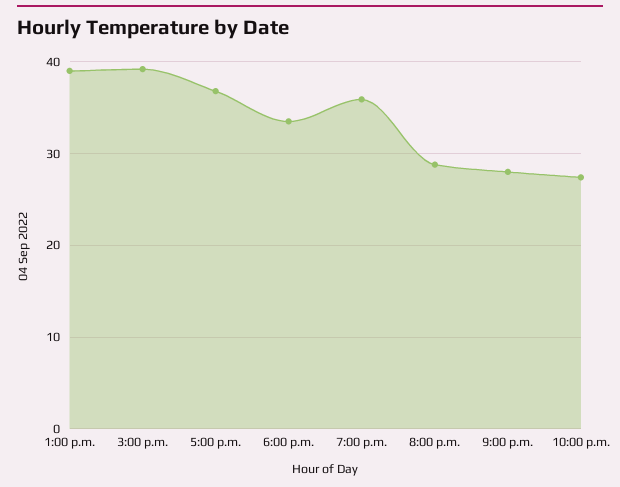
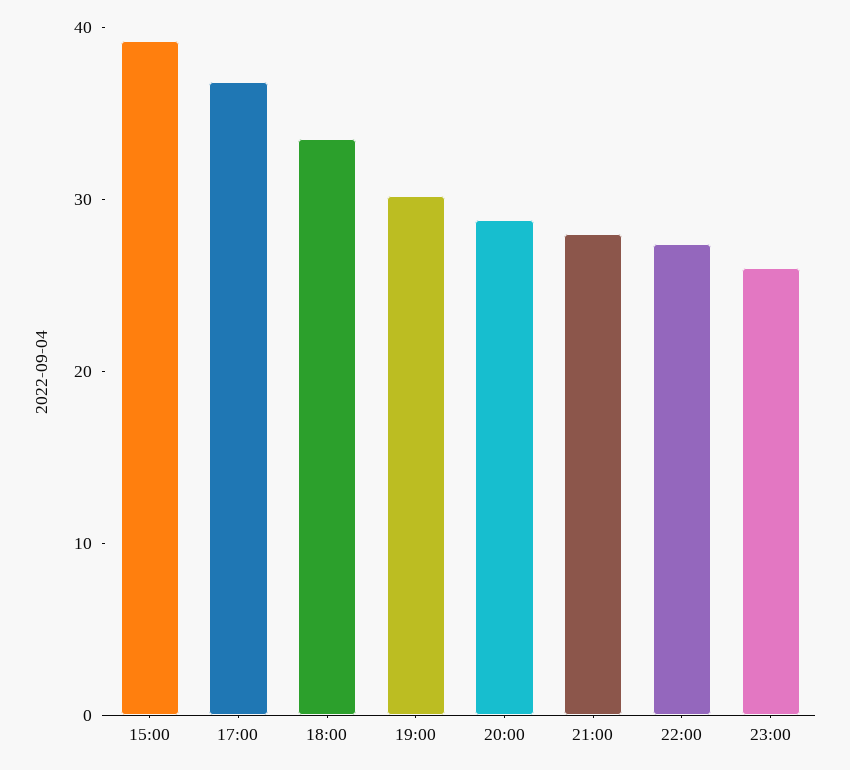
1:00 p.m.: 39 -> none
7:00 p.m.: 36 -> 30
23:00: none -> 26

